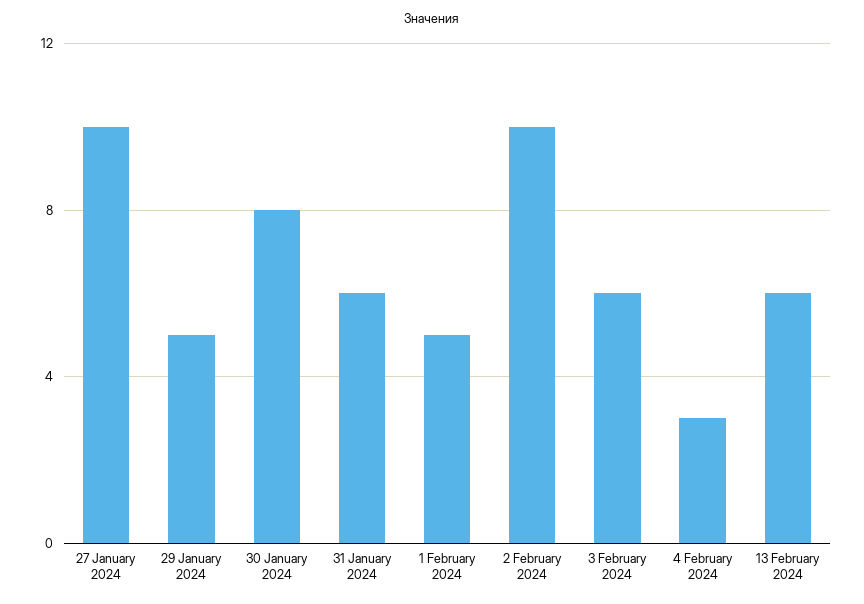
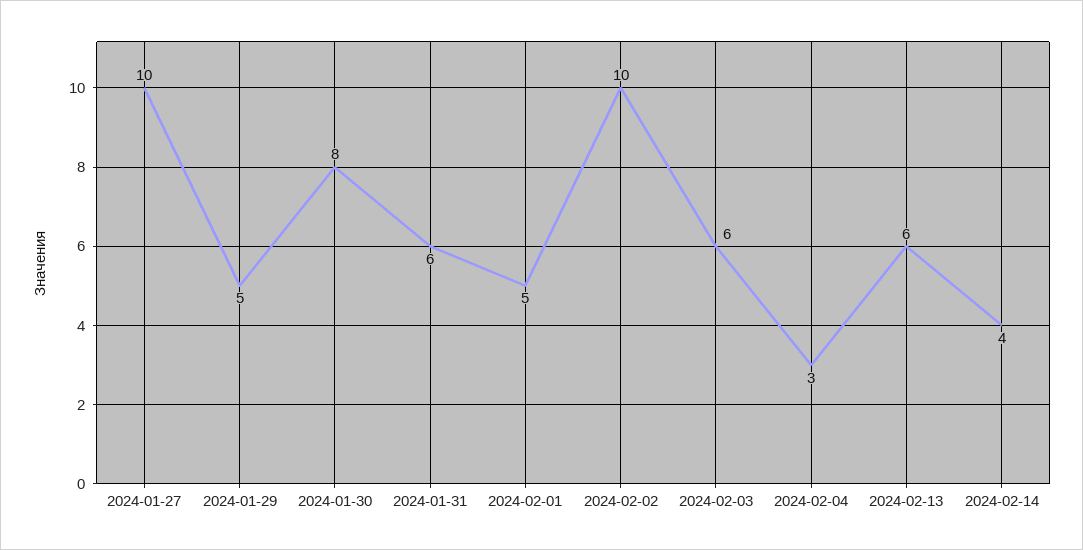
2024-02-14: none -> 4

